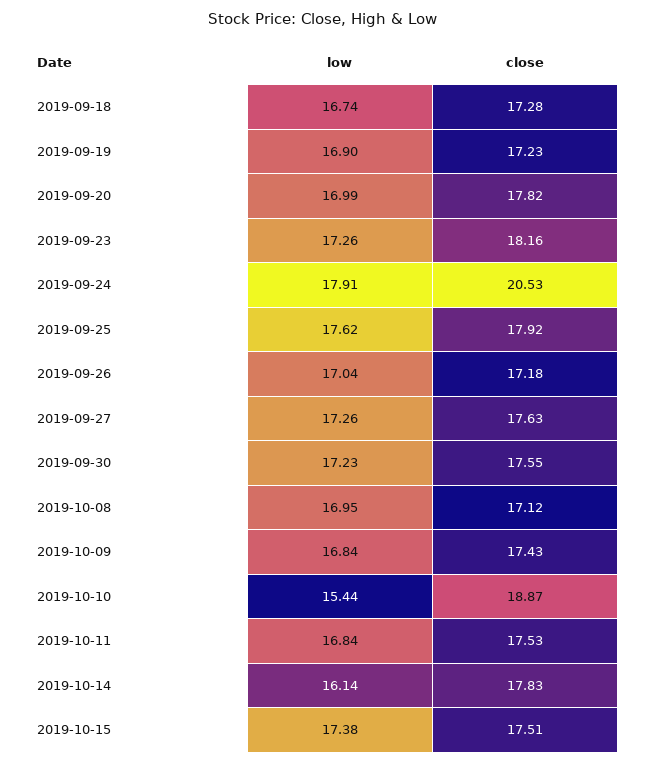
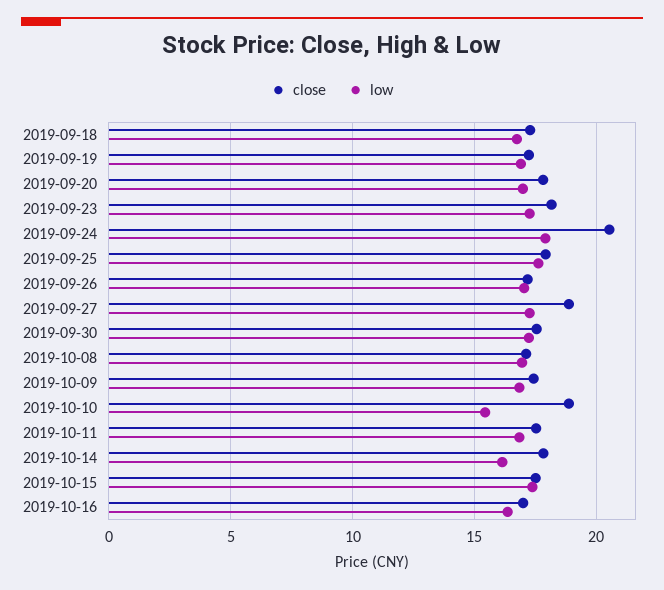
close, 2019-09-27: 17.63 -> 19
close, 2019-10-16: none -> 17
low, 2019-10-16: none -> 16.5

